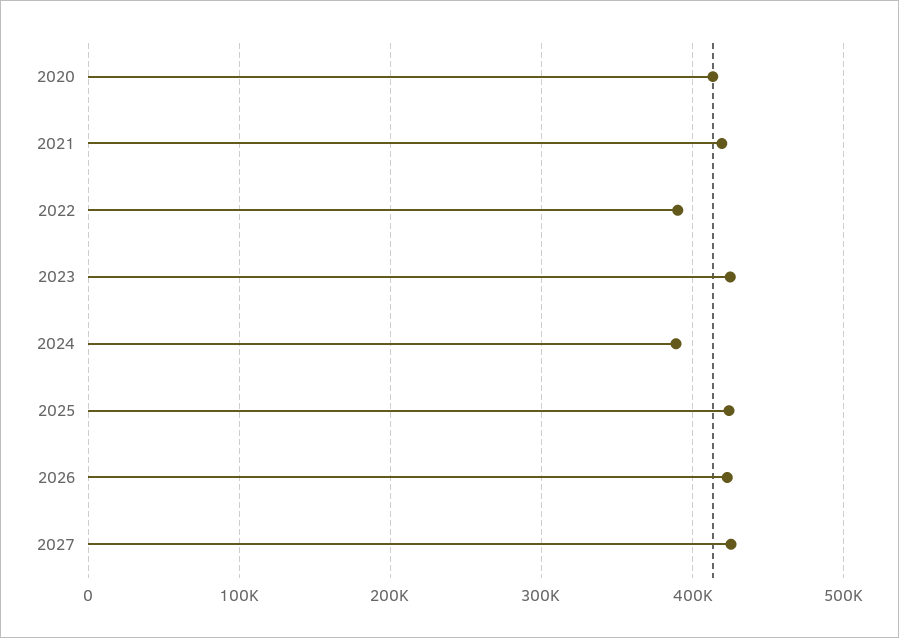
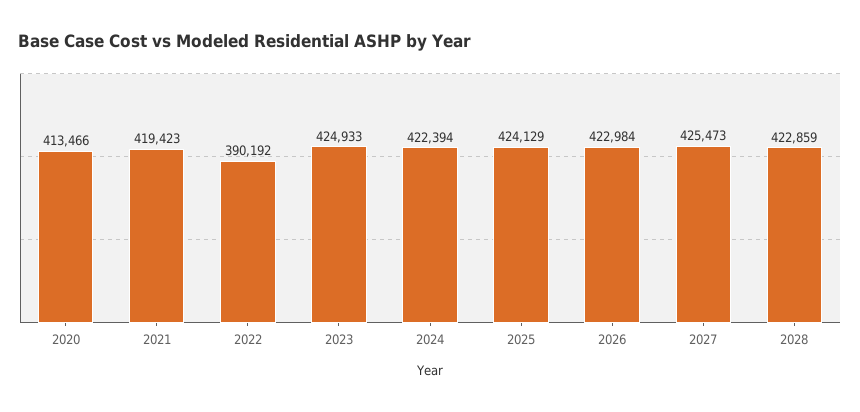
2024: 390000 -> 422394
2028: none -> 422859

